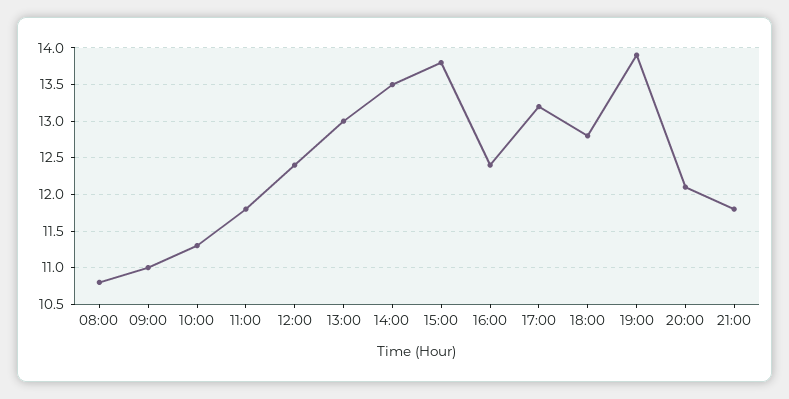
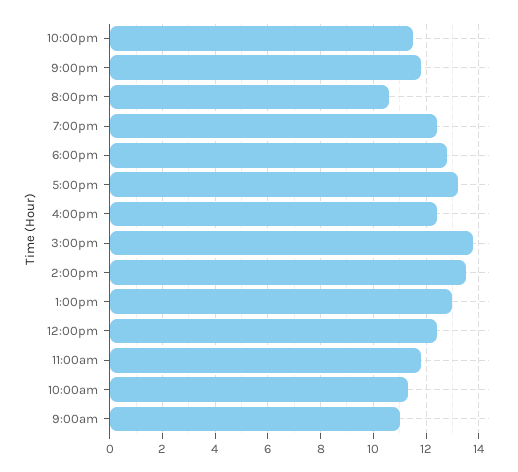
08:00: 10.8 -> none
19:00: 13.9 -> 12.5
20:00: 12.1 -> 10.5
10:00pm: none -> 11.5

